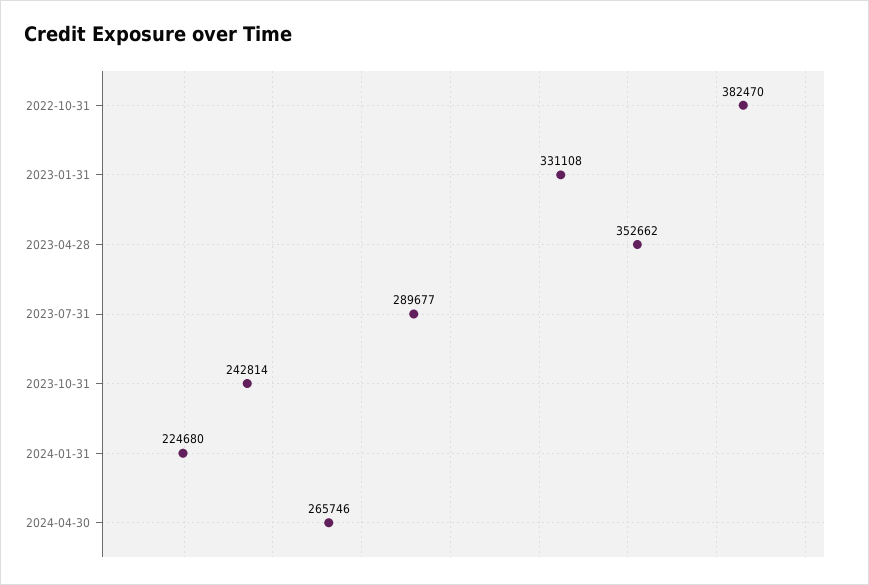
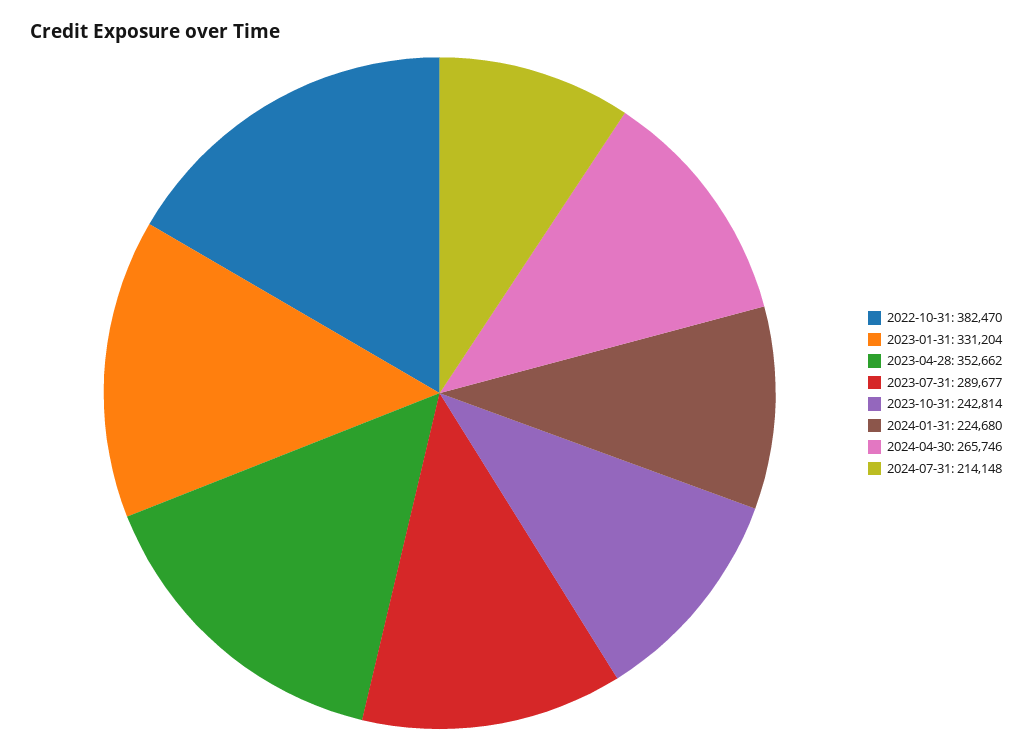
2023-01-31: 331108 -> 331204
2024-07-31: none -> 214148

